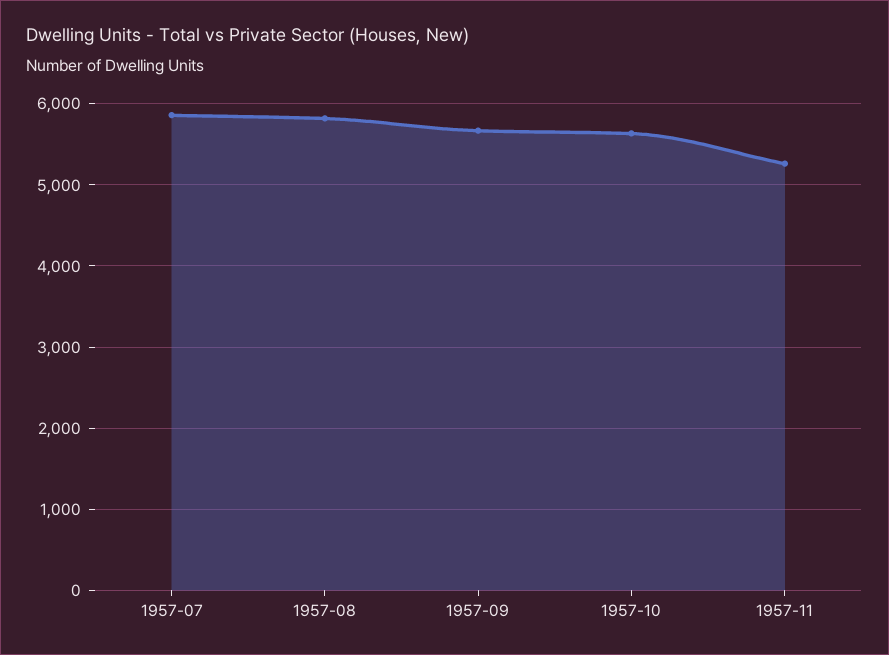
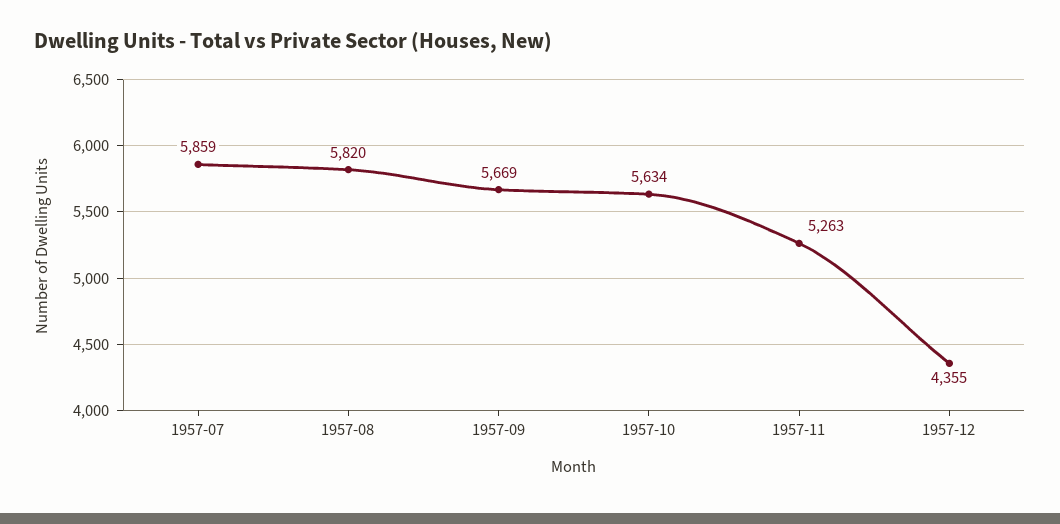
1957-12: none -> 4355

